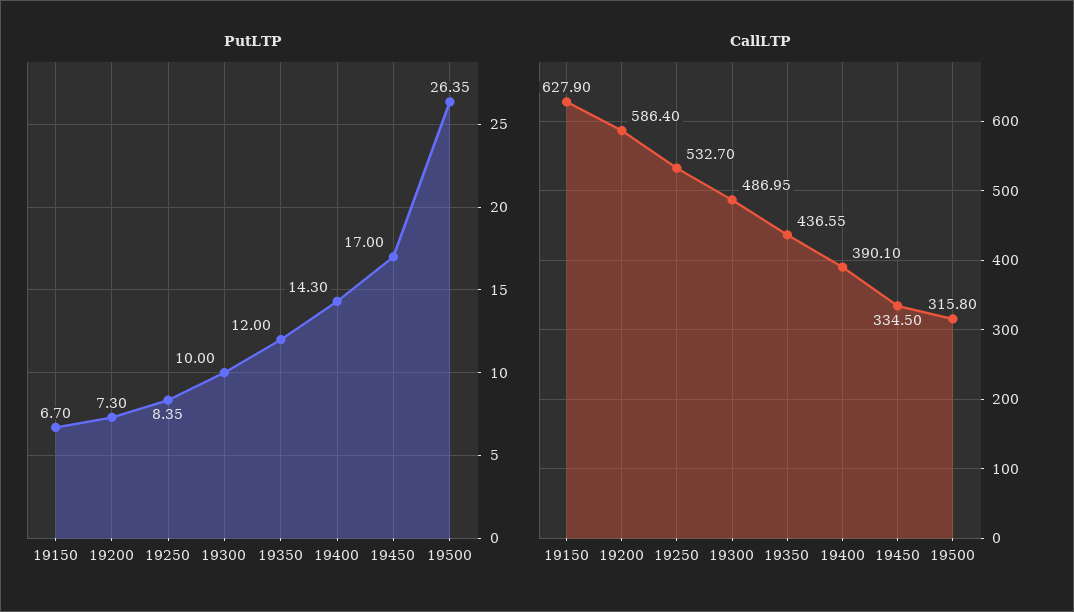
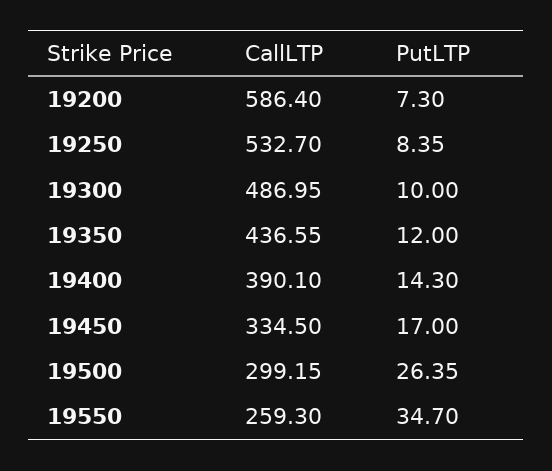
PutLTP, 19150: 6.7 -> none
CallLTP, 19150: 627.9 -> none
CallLTP, 19500: 315.8 -> 299.15
CallLTP, 19550: none -> 259.3
PutLTP, 19550: none -> 34.7

